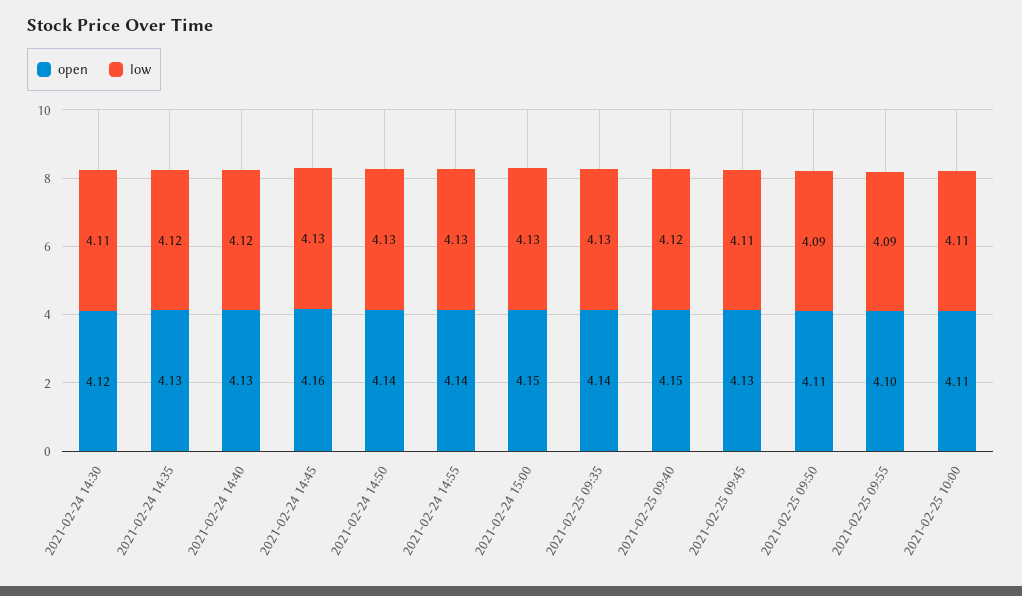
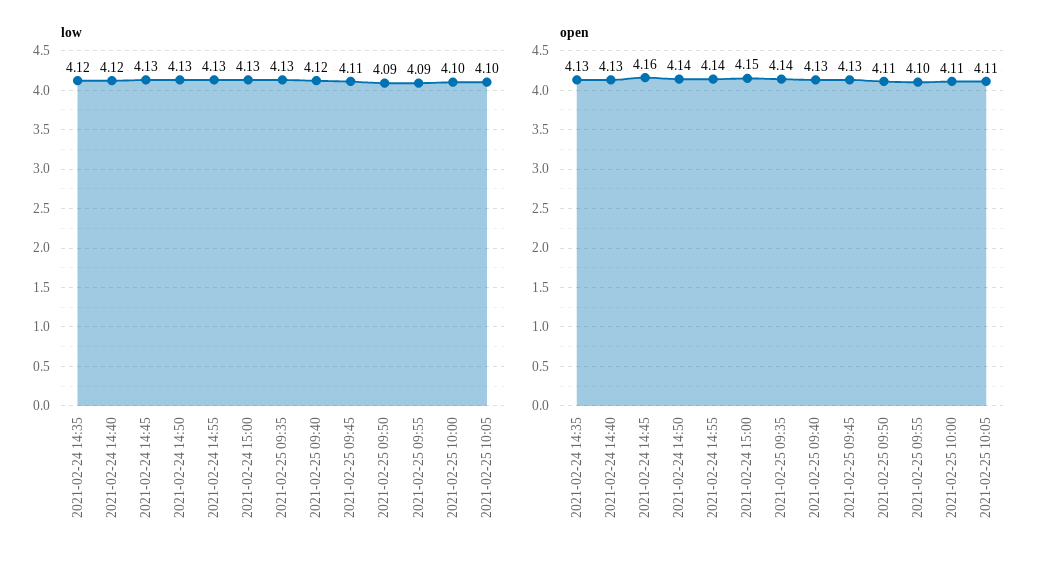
open, 2021-02-24 14:30: 4.12 -> none
low, 2021-02-24 14:30: 4.11 -> none
open, 2021-02-25 09:40: 4.15 -> 4.13
low, 2021-02-25 10:00: 4.11 -> 4.1
low, 2021-02-25 10:05: none -> 4.1
open, 2021-02-25 10:05: none -> 4.11

